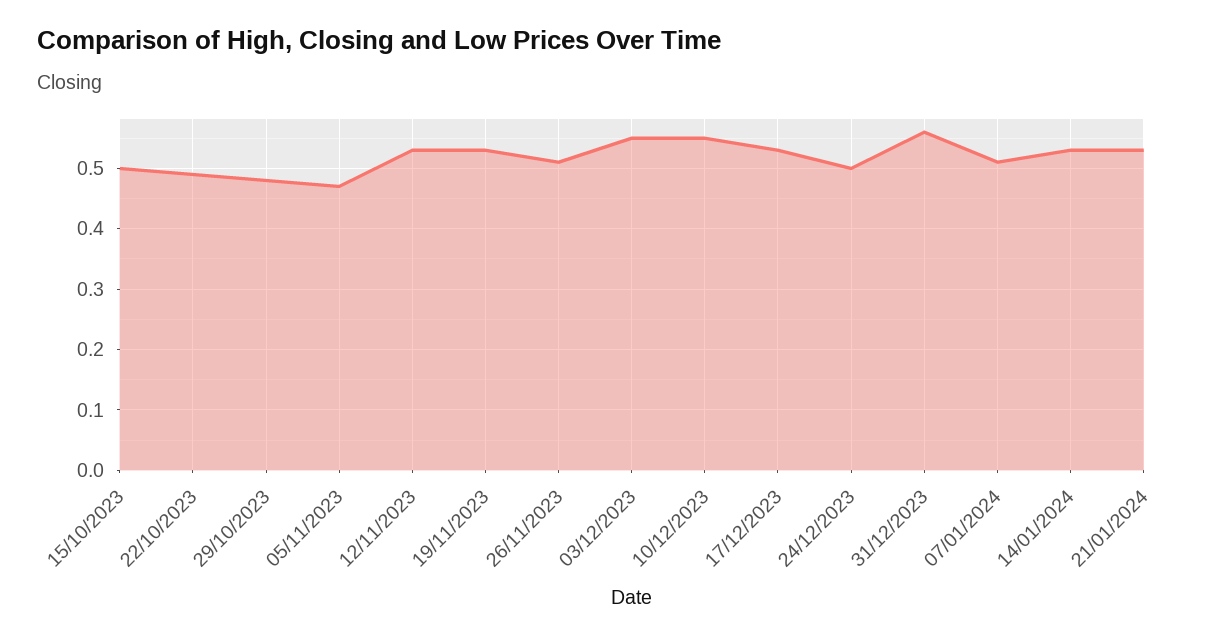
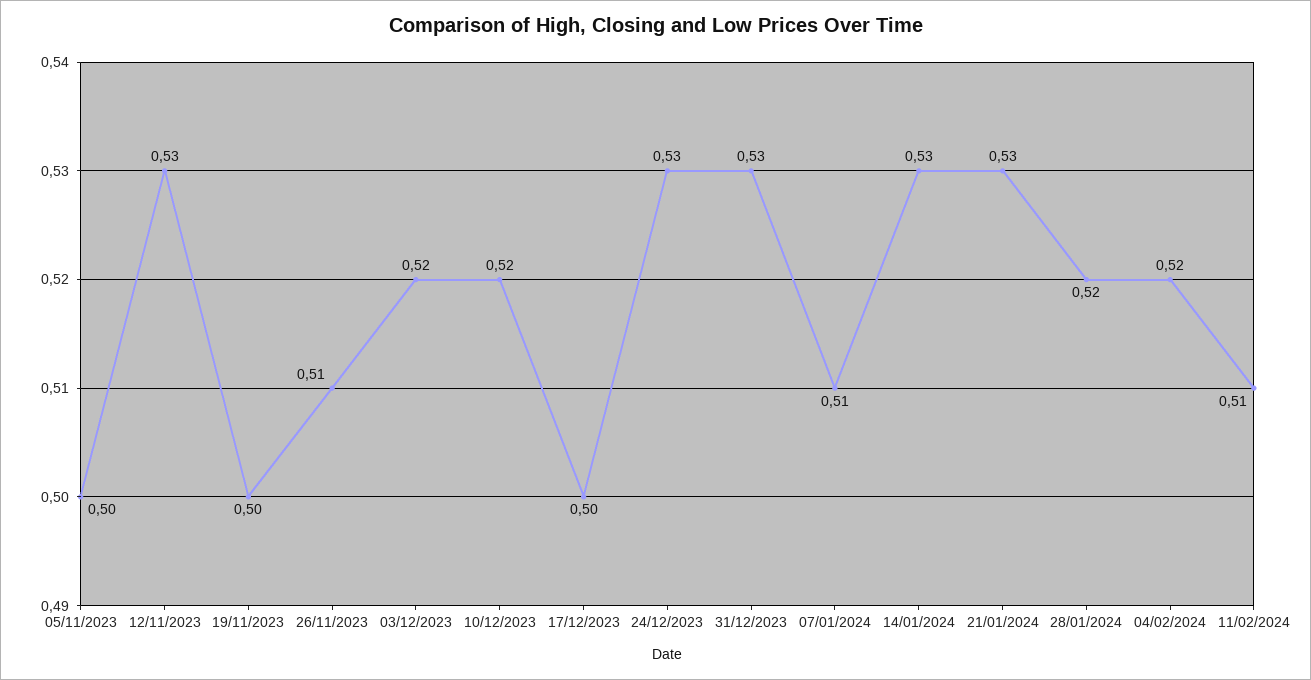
15/10/2023: 0.5 -> none
22/10/2023: 0.49 -> none
29/10/2023: 0.48 -> none
05/11/2023: 0.47 -> 0.5
19/11/2023: 0.53 -> 0.5
03/12/2023: 0.55 -> 0.52
10/12/2023: 0.55 -> 0.52
17/12/2023: 0.53 -> 0.5
24/12/2023: 0.5 -> 0.53
31/12/2023: 0.56 -> 0.53
28/01/2024: none -> 0.52
04/02/2024: none -> 0.52
11/02/2024: none -> 0.51

